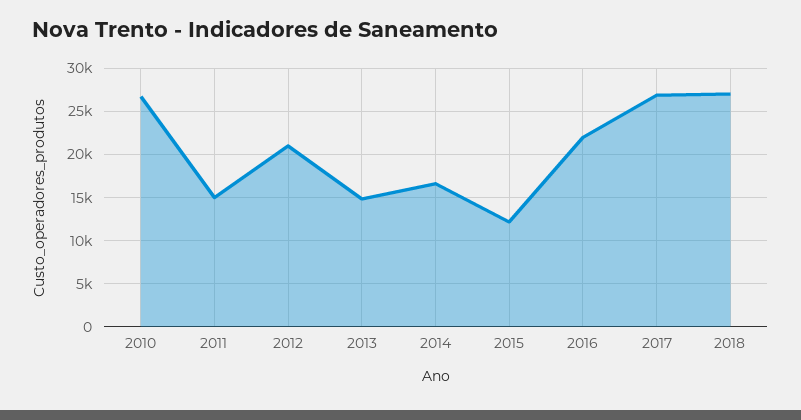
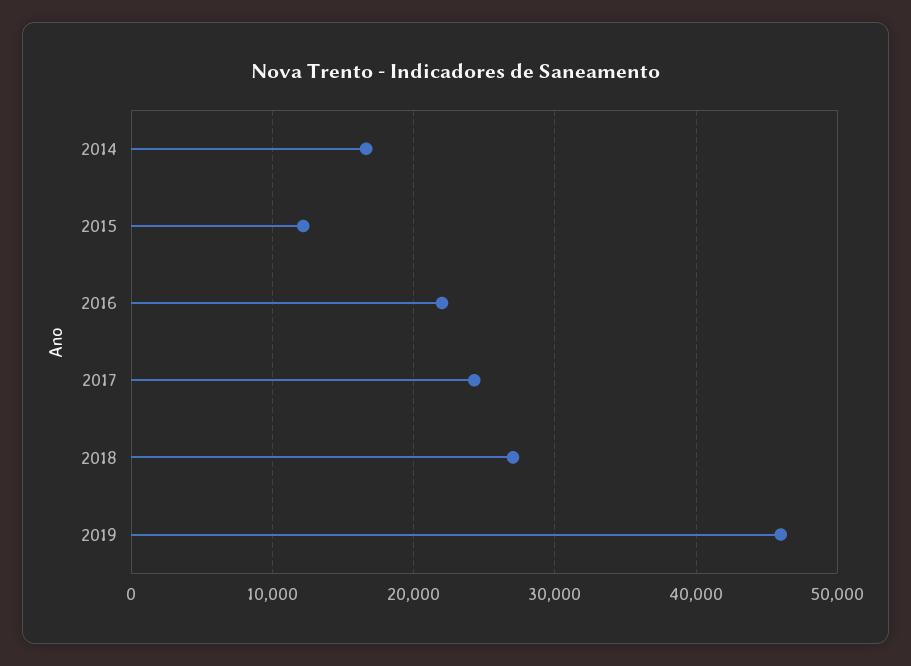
2010: 27000 -> none
2011: 15000 -> none
2012: 21000 -> none
2013: 15000 -> none
2017: 27000 -> 24000
2019: none -> 46000

